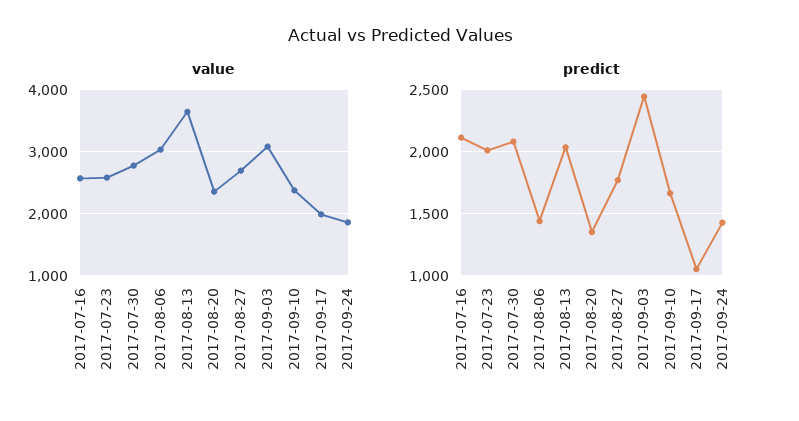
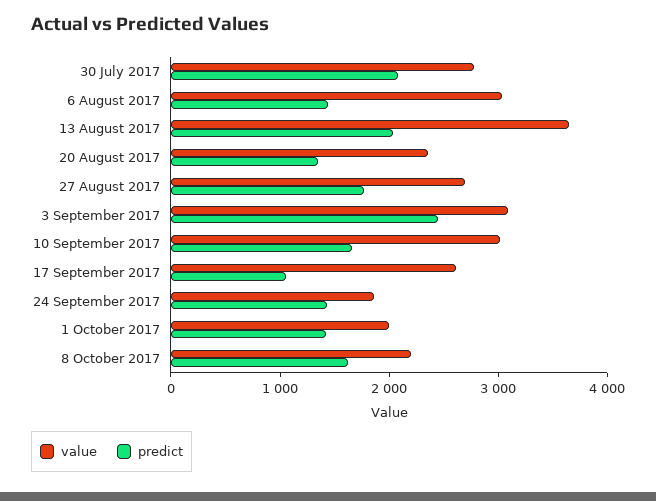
value, 2017-07-16: 2600 -> none
value, 2017-07-23: 2600 -> none
value, 2017-09-10: 2400 -> 3000
value, 2017-09-17: 2000 -> 2600
predict, 2017-07-16: 2100 -> none
predict, 2017-07-23: 2000 -> none
value, 1 October 2017: none -> 2000
predict, 1 October 2017: none -> 1400
value, 8 October 2017: none -> 2200
predict, 8 October 2017: none -> 1600

